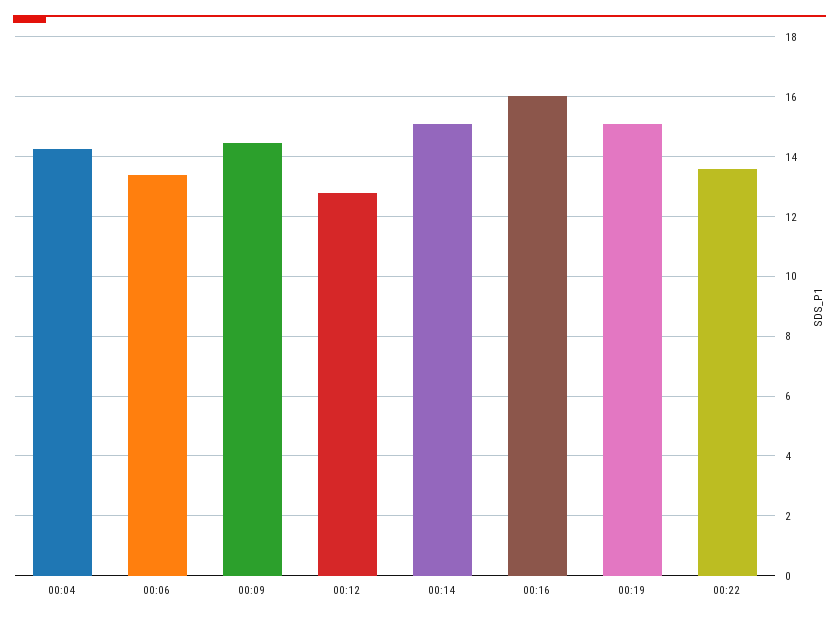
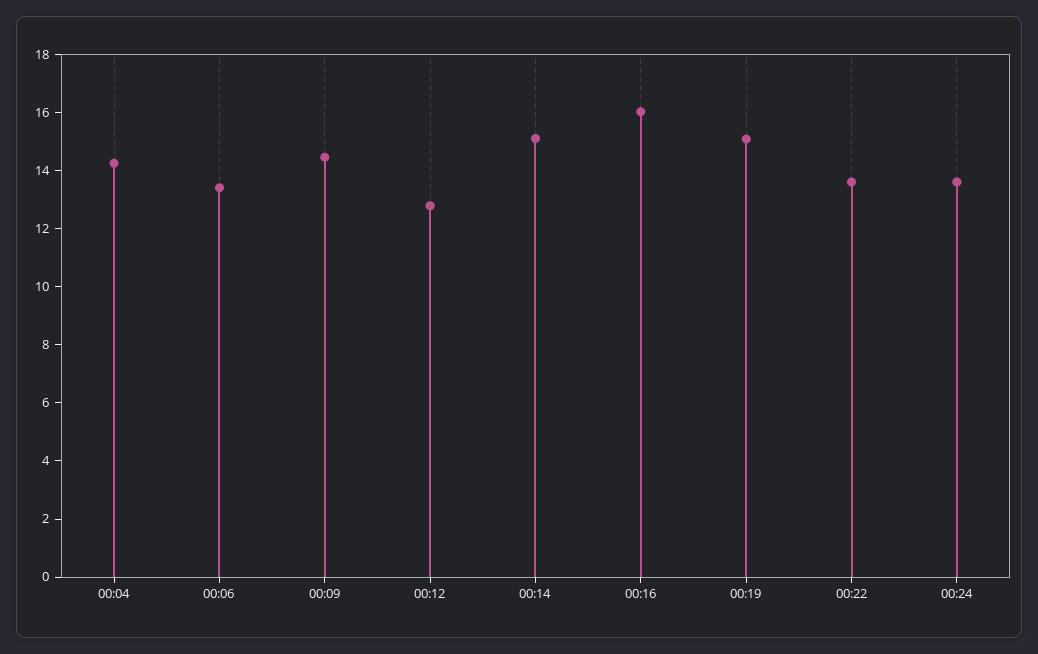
00:24: none -> 13.5

